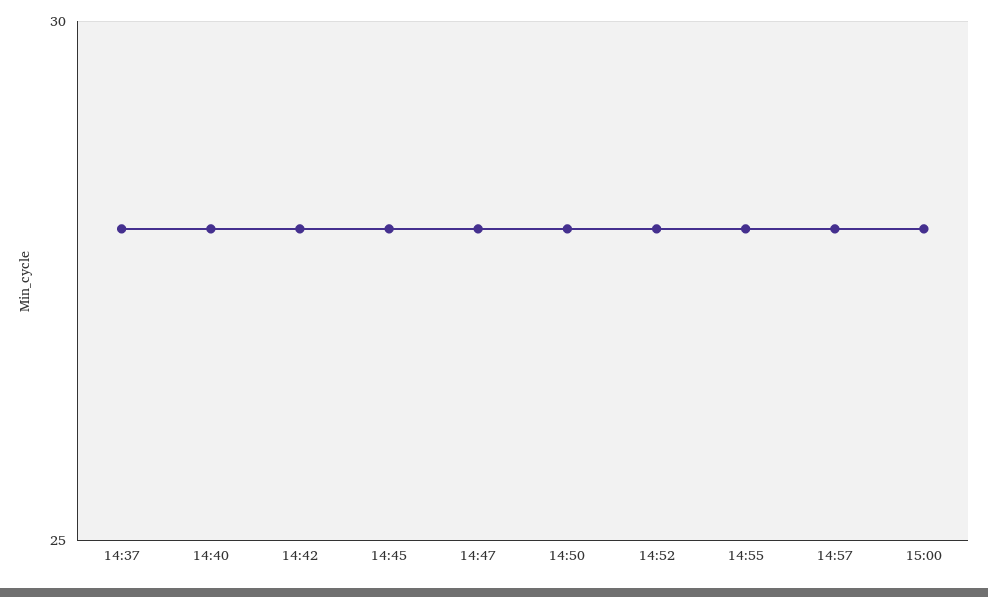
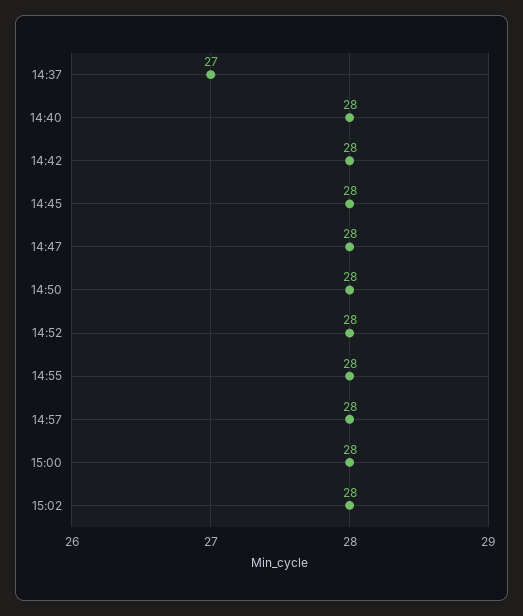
14:37: 28 -> 27
15:02: none -> 28

